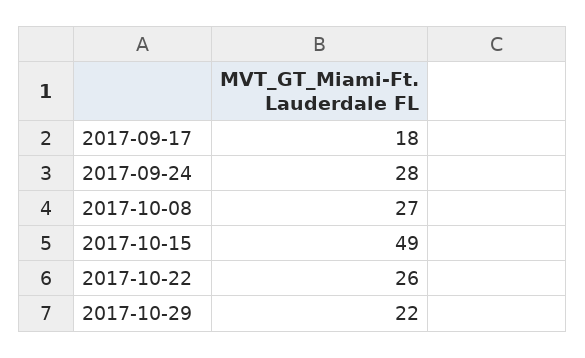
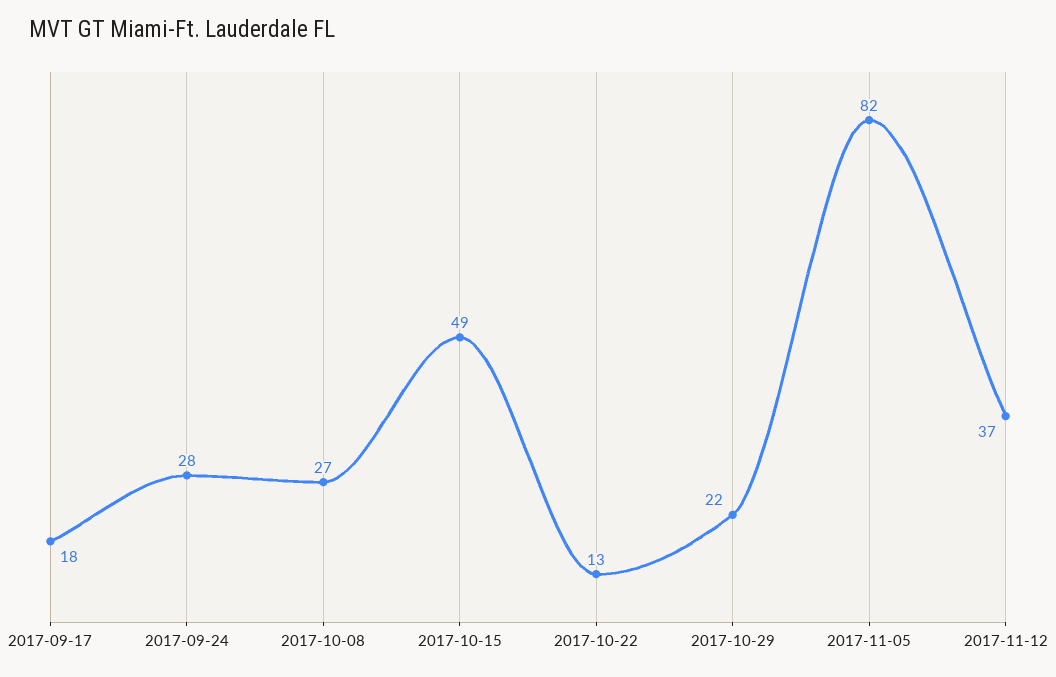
2017-10-22: 26 -> 13
2017-11-05: none -> 82
2017-11-12: none -> 37

